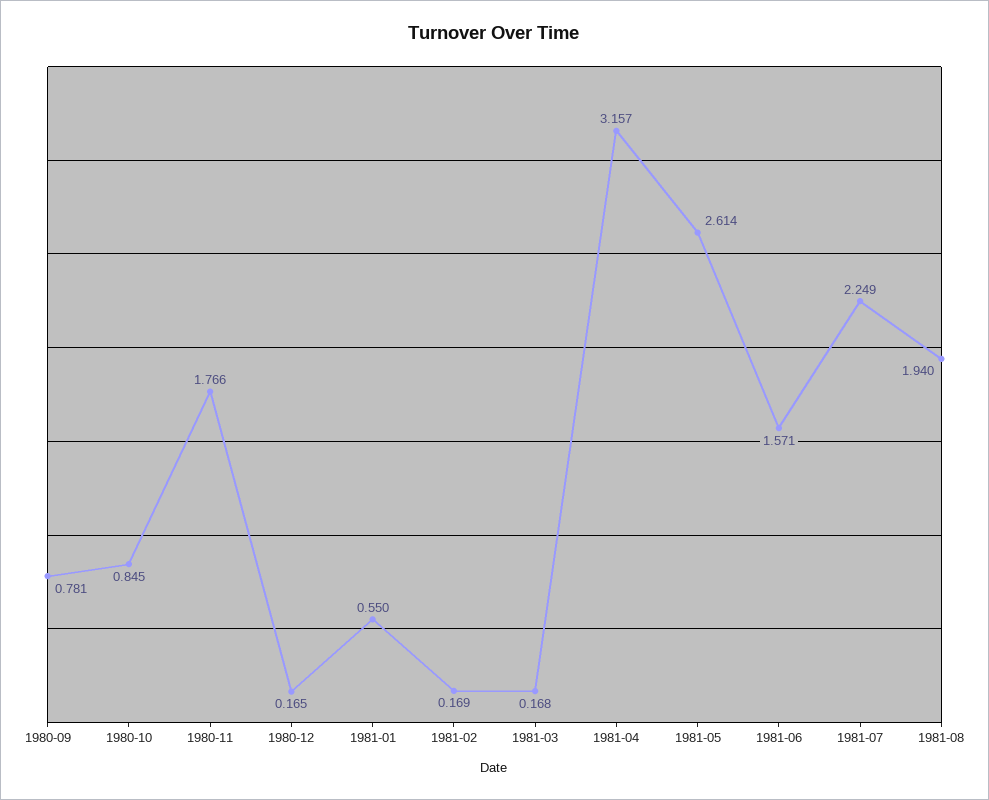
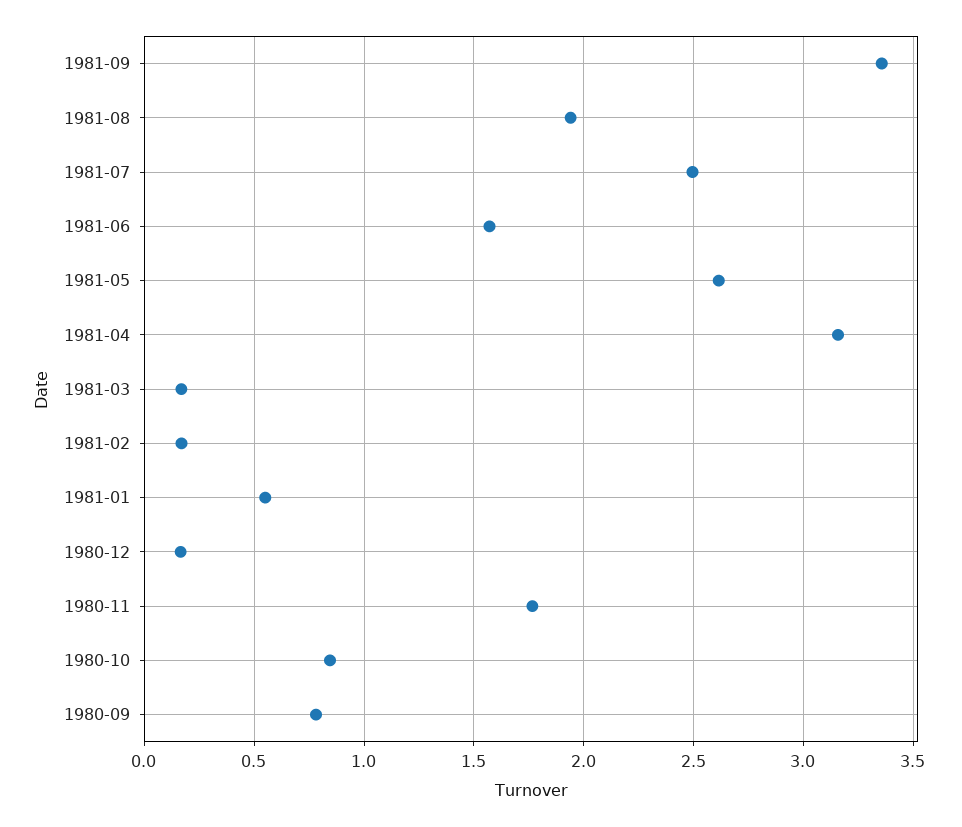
1981-07: 2.249 -> 2.5
1981-09: none -> 3.35

